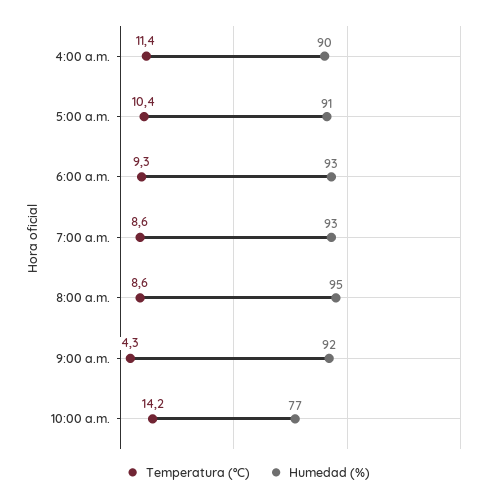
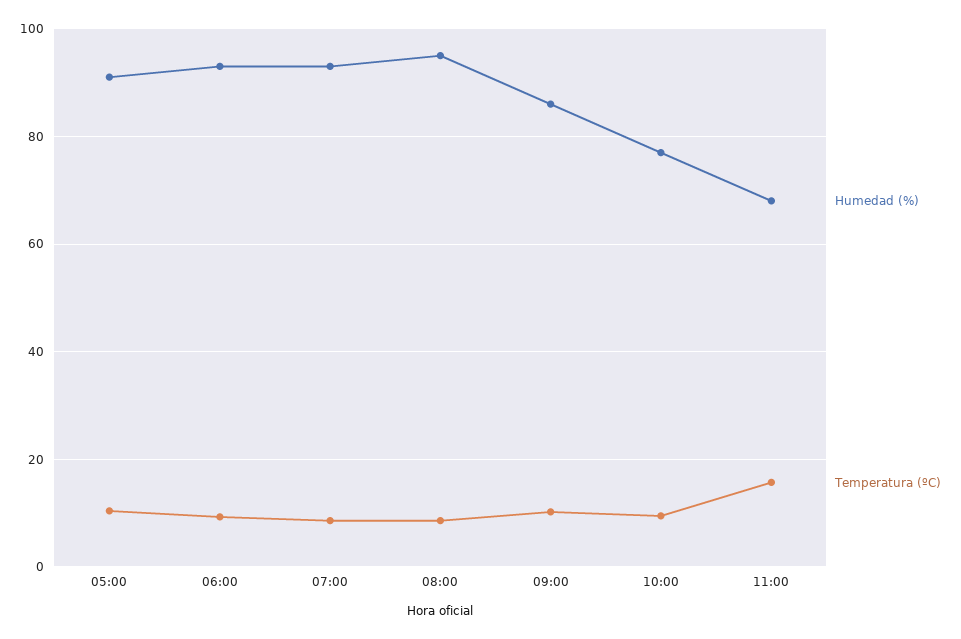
Temperatura (ºC), 4:00 a.m.: 11.4 -> none
Humedad (%), 4:00 a.m.: 90 -> none
Temperatura (ºC), 9:00 a.m.: 4.3 -> 10
Humedad (%), 9:00 a.m.: 92 -> 86
Temperatura (ºC), 10:00 a.m.: 14.2 -> 10
Humedad (%), 11:00: none -> 68
Temperatura (ºC), 11:00: none -> 16

